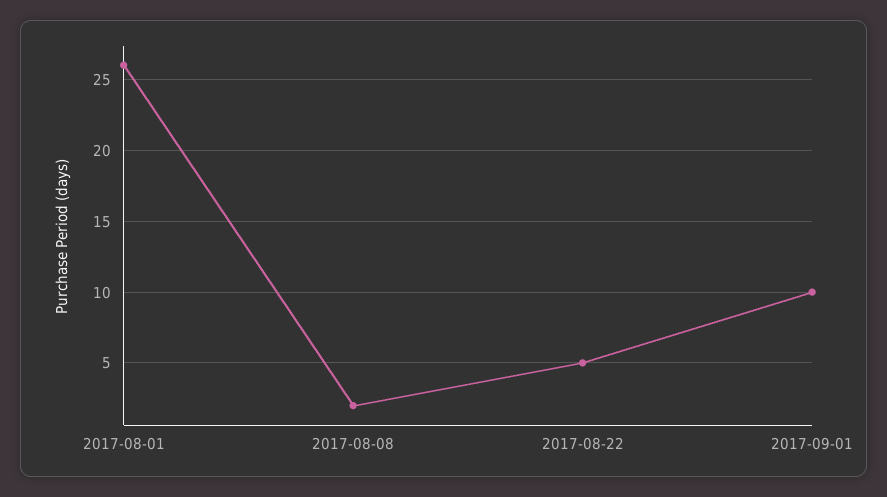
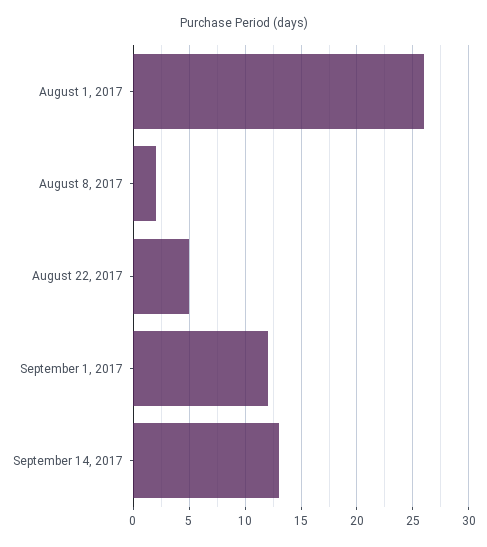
2017-09-01: 10 -> 12
September 14, 2017: none -> 13

